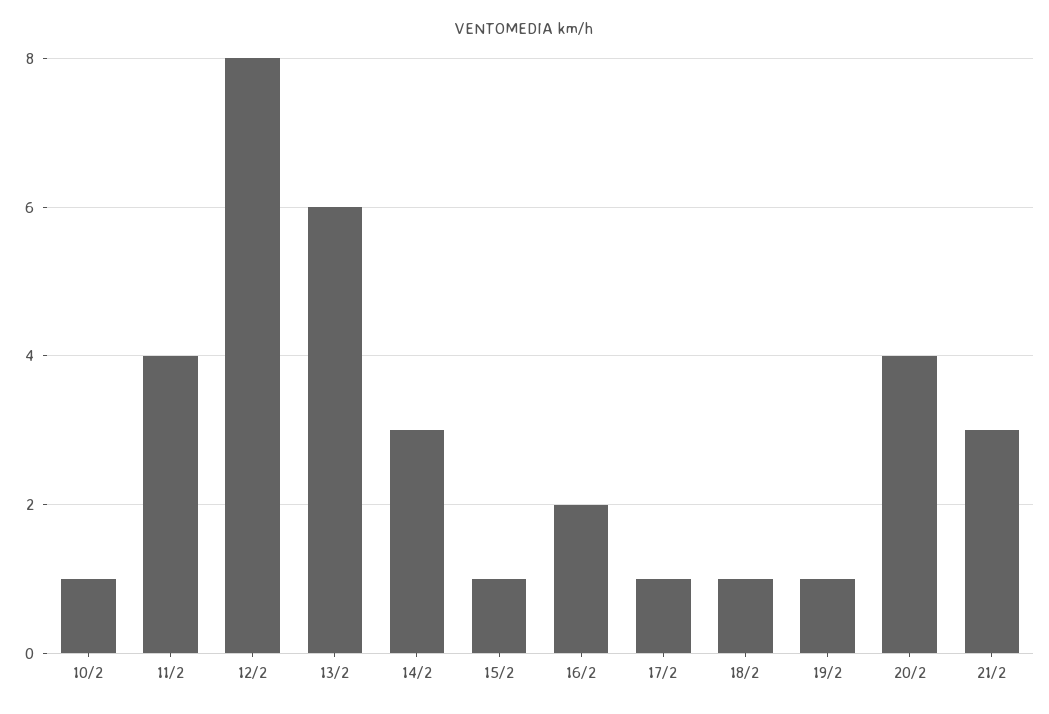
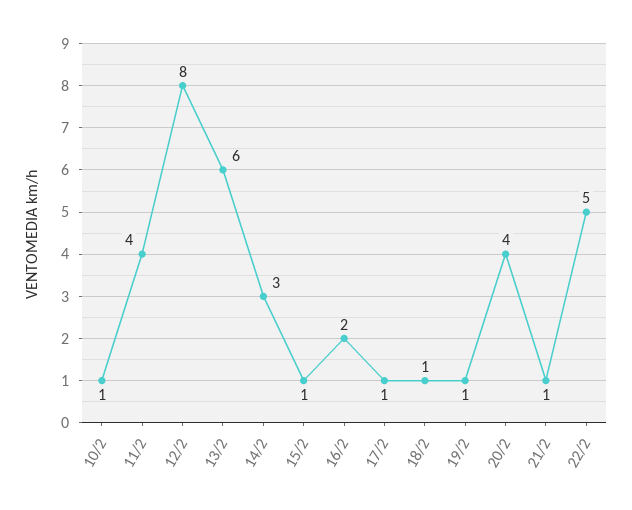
21/2: 3 -> 1
22/2: none -> 5

